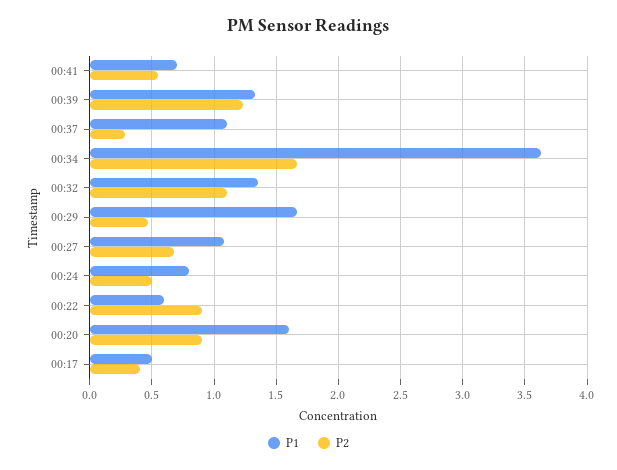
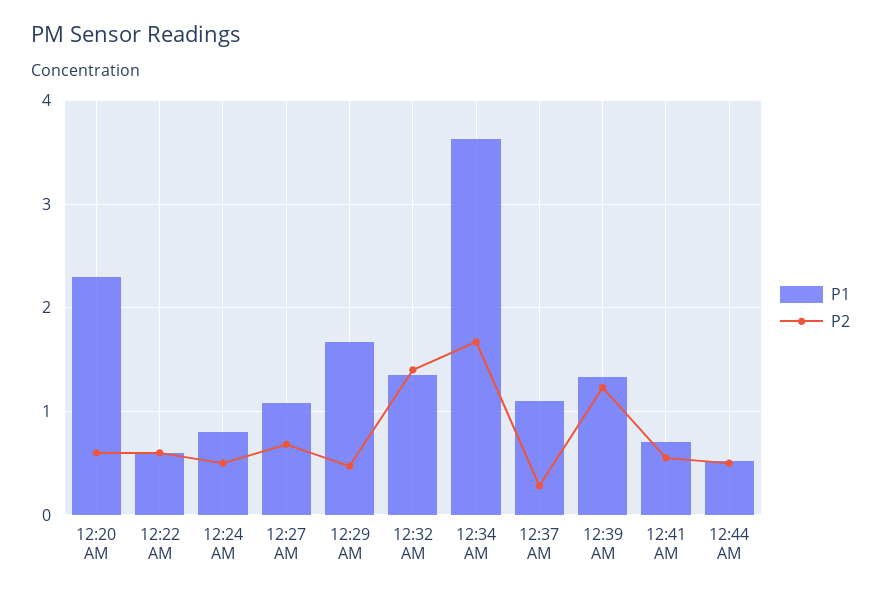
P2, 00:32: 1.1 -> 1.4
P2, 00:22: 0.9 -> 0.6
P1, 00:20: 1.6 -> 2.3
P2, 00:20: 0.9 -> 0.6
P1, 00:17: 0.5 -> none
P2, 00:17: 0.4 -> none
P1, 12:44 AM: none -> 0.5
P2, 12:44 AM: none -> 0.5

